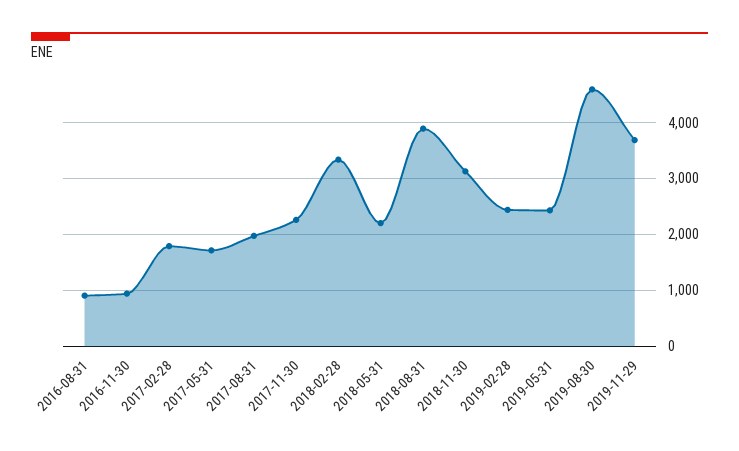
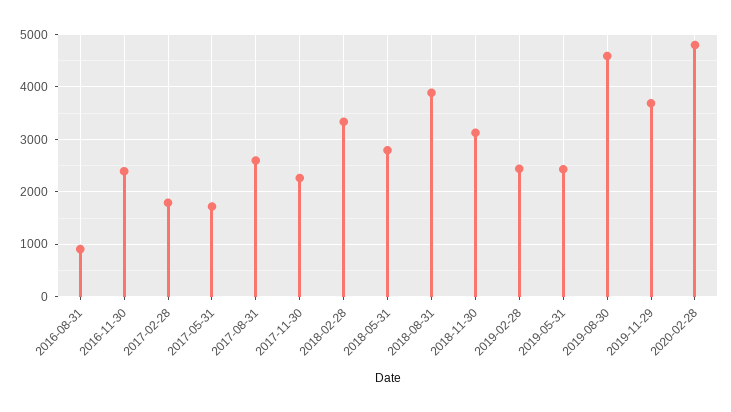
2016-11-30: 1000 -> 2400
2017-08-31: 2000 -> 2600
2018-05-31: 2200 -> 2800
2020-02-28: none -> 4800

